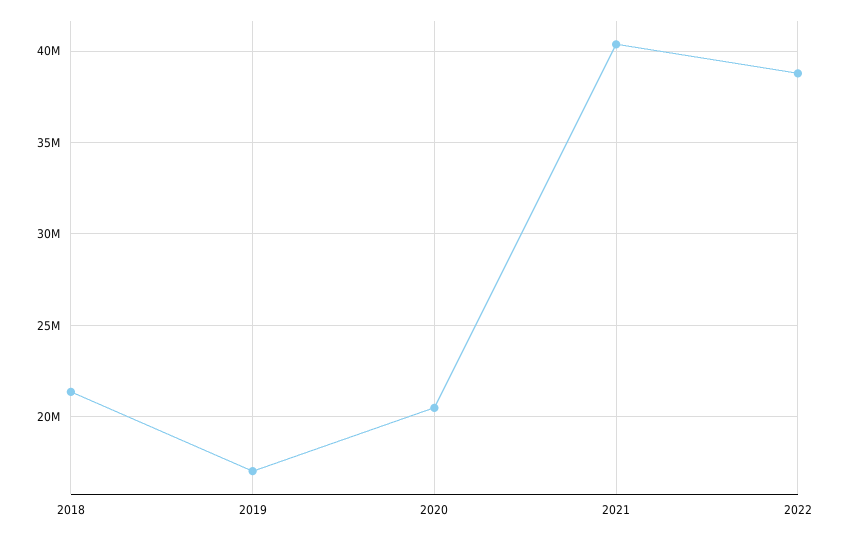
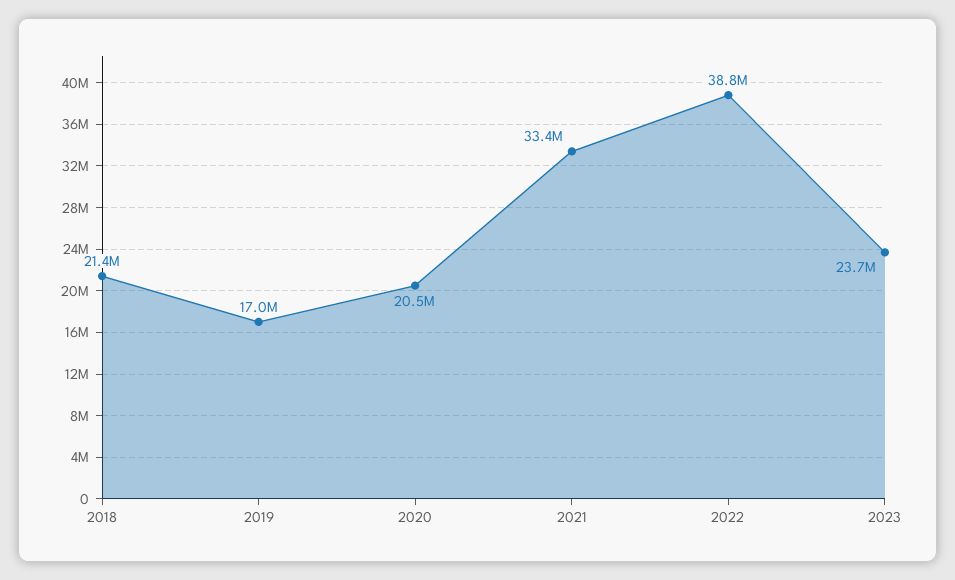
2021: 40500000 -> 33400000
2023: none -> 23700000

